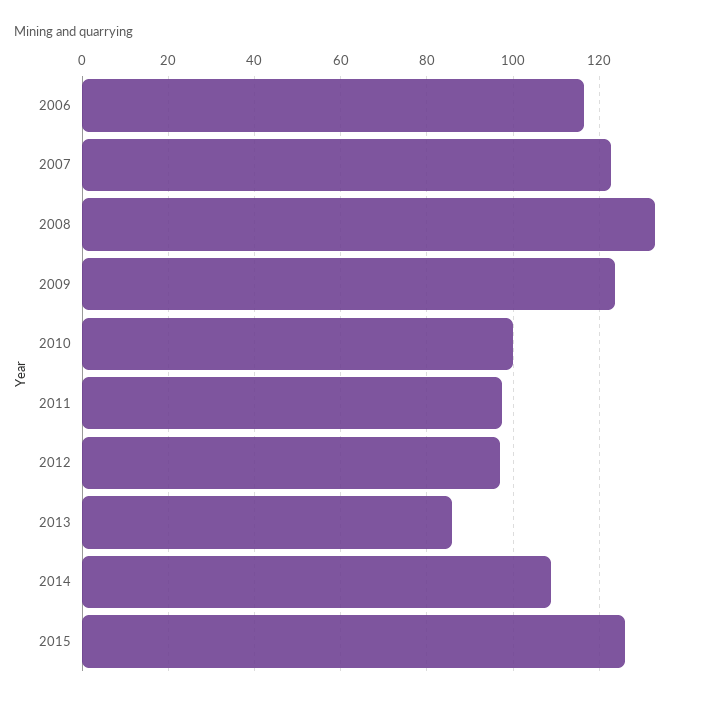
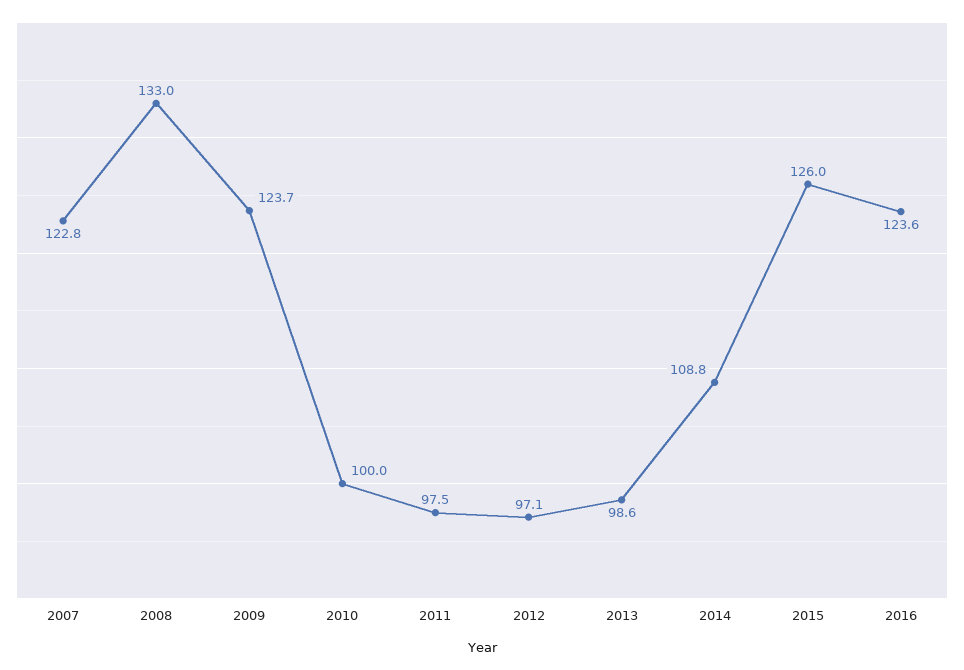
2006: 116 -> none
2013: 86 -> 98.6
2016: none -> 123.6

